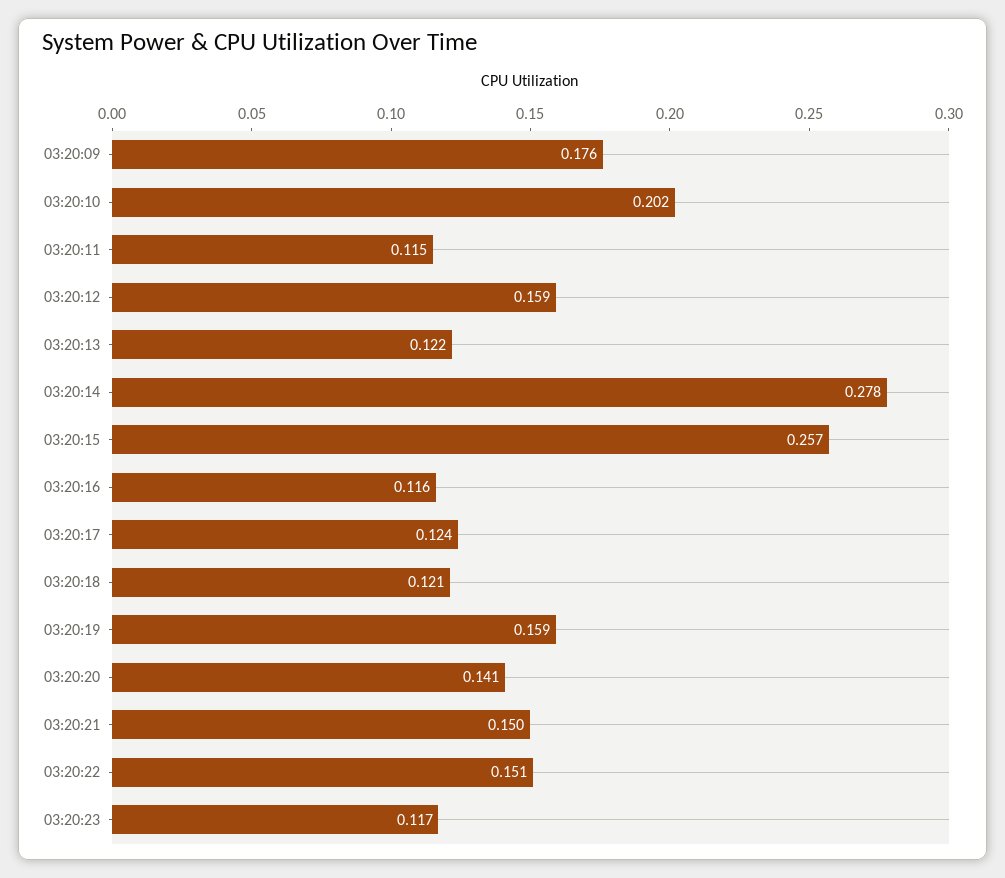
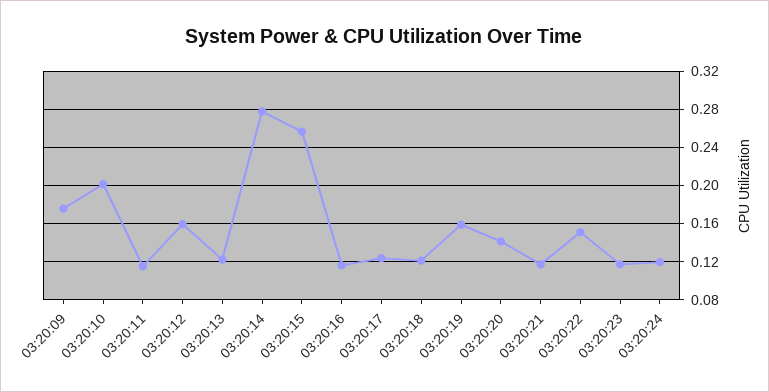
03:20:21: 0.15 -> 0.12
03:20:24: none -> 0.12

